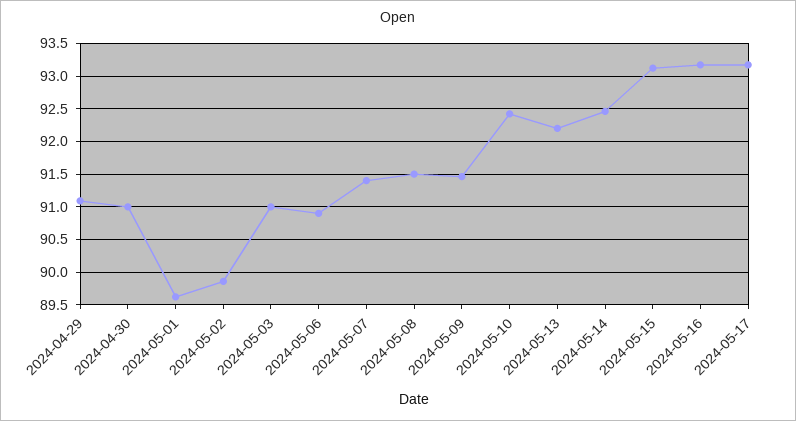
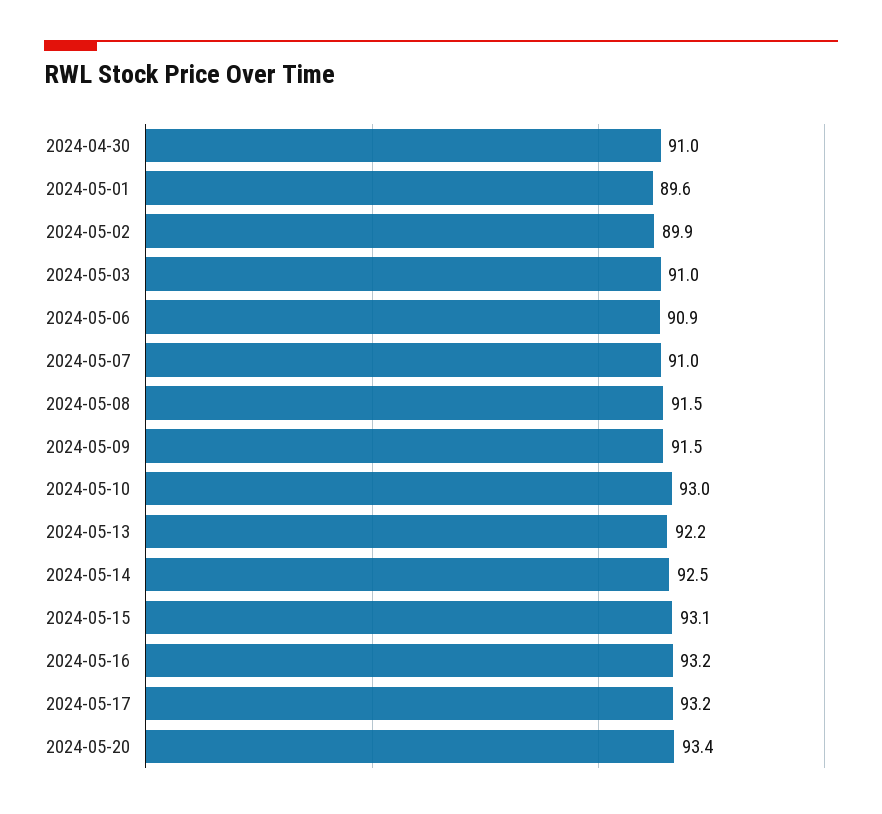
2024-04-29: 91.1 -> none
2024-05-07: 91.4 -> 91
2024-05-10: 92.4 -> 93
2024-05-20: none -> 93.4

